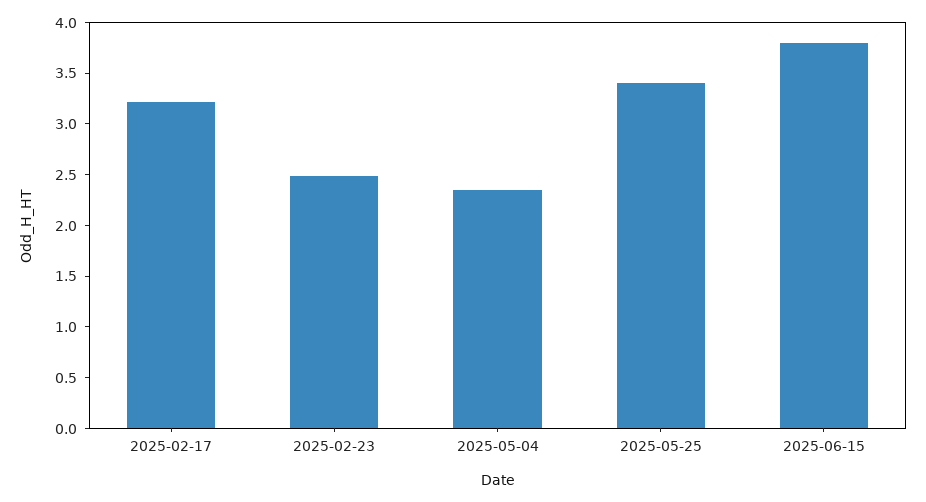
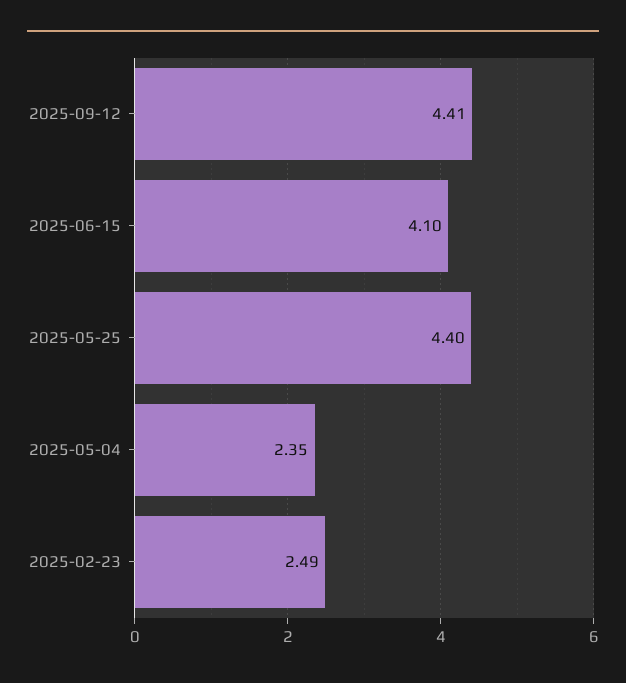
2025-02-17: 3.2 -> none
2025-05-25: 3.4 -> 4.4
2025-06-15: 3.8 -> 4.1
2025-09-12: none -> 4.41

